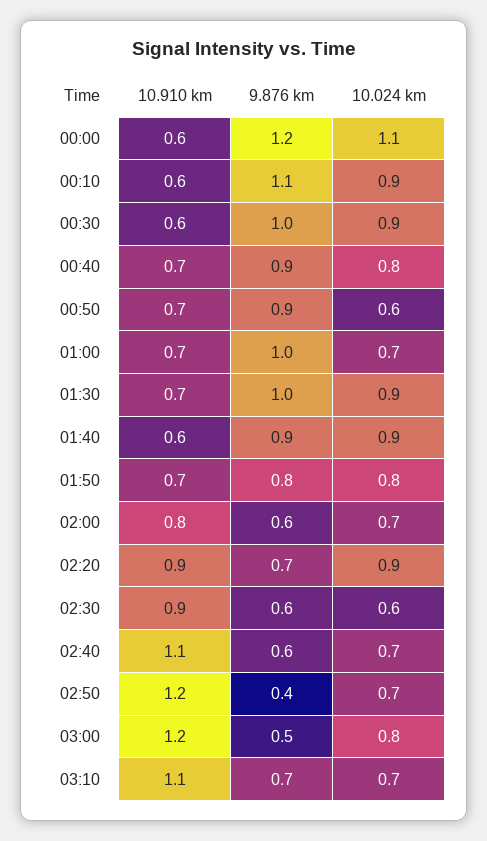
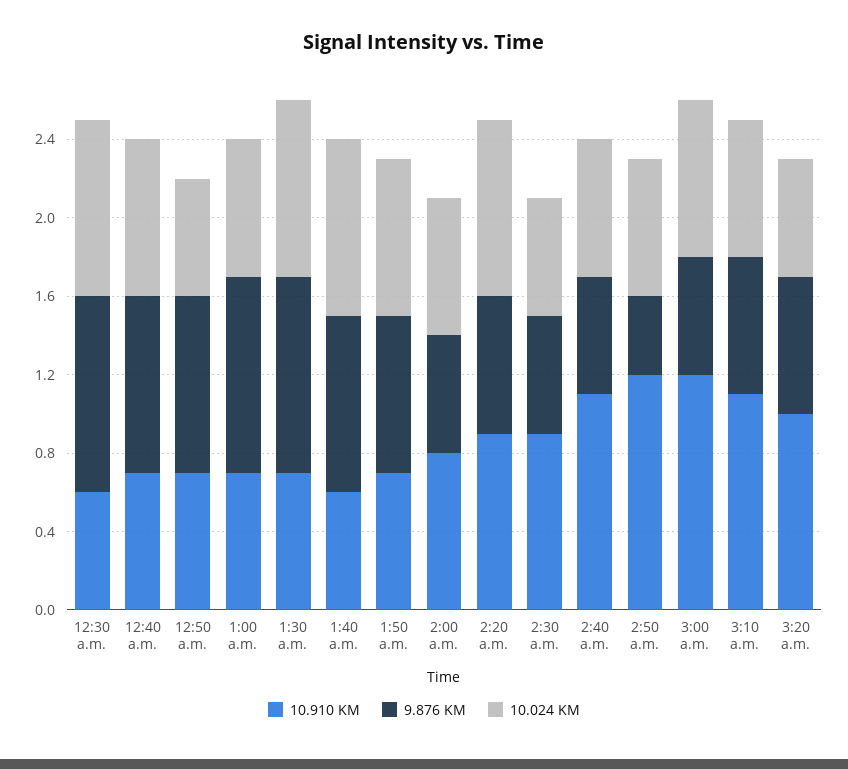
10.910 km, 00:00: 0.6 -> none
9.876 km, 00:00: 1.2 -> none
10.024 km, 00:00: 1.1 -> none
10.910 km, 00:10: 0.6 -> none
9.876 km, 00:10: 1.1 -> none
10.024 km, 00:10: 0.9 -> none
9.876 km, 03:00: 0.5 -> 0.6
10.910 km, 3:20 a.m.: none -> 1
9.876 km, 3:20 a.m.: none -> 0.7
10.024 km, 3:20 a.m.: none -> 0.6

